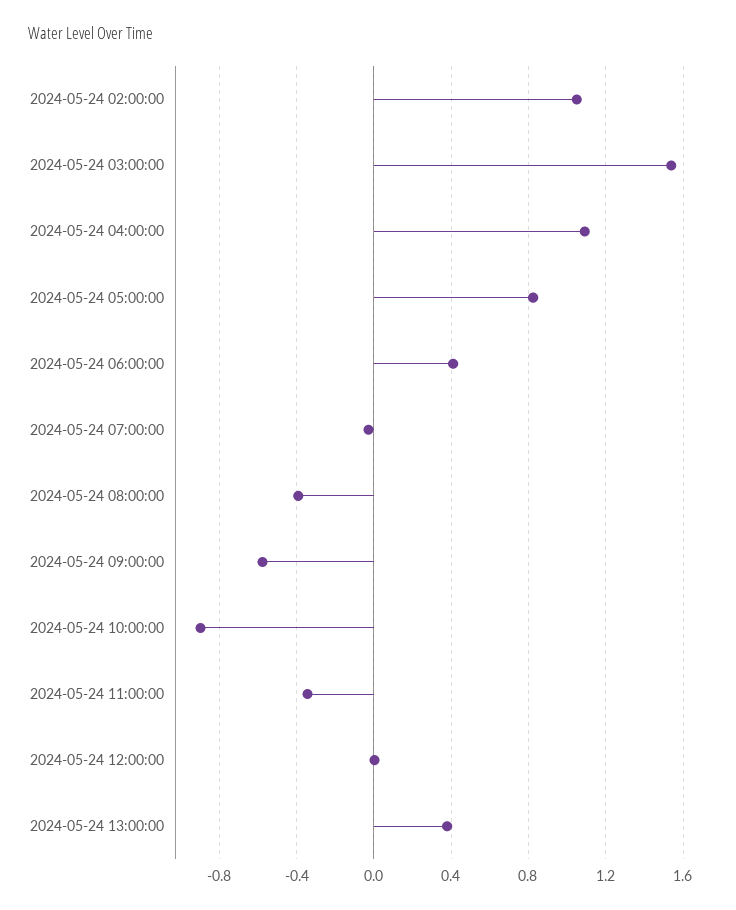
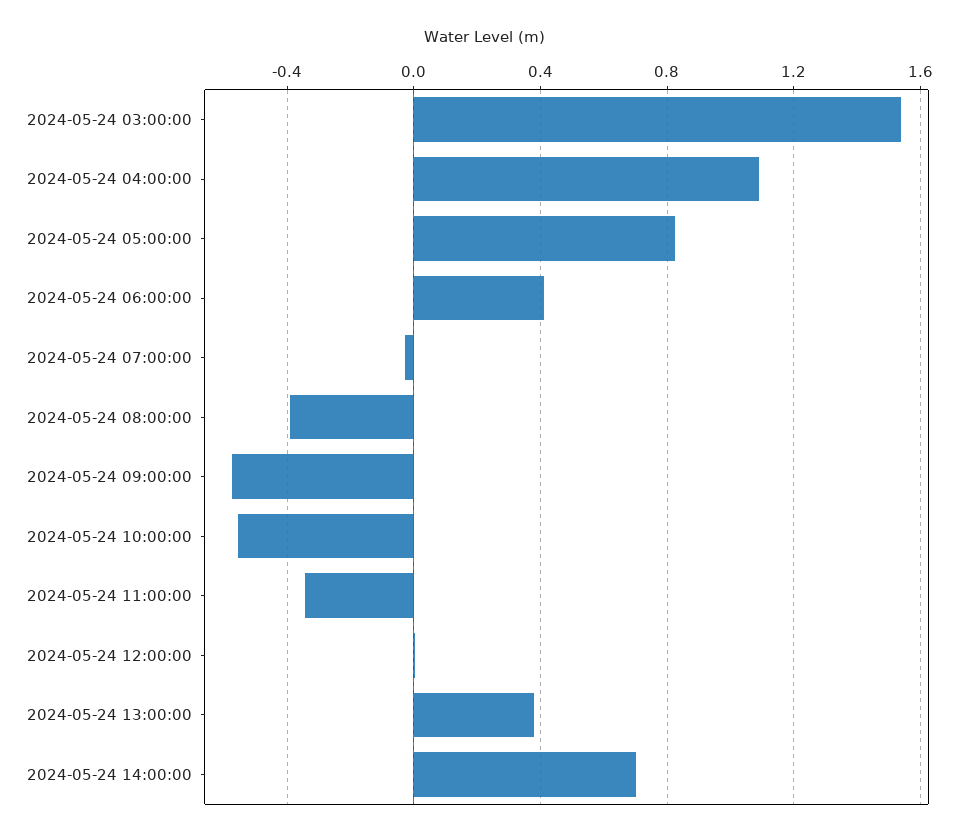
2024-05-24 02:00:00: 1.05 -> none
2024-05-24 10:00:00: -0.9 -> -0.55
2024-05-24 14:00:00: none -> 0.7

